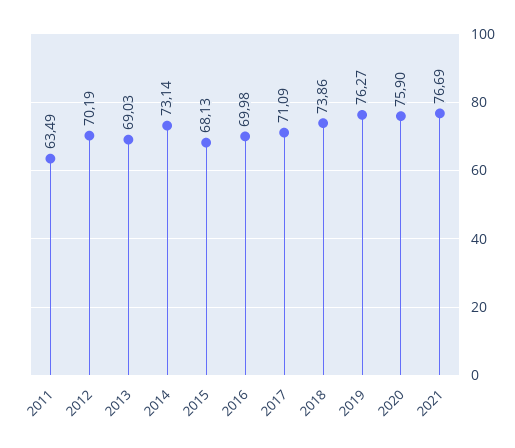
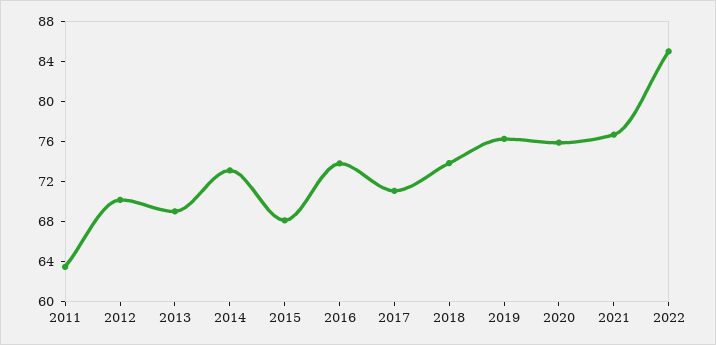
2016: 69.98 -> 74
2022: none -> 85

